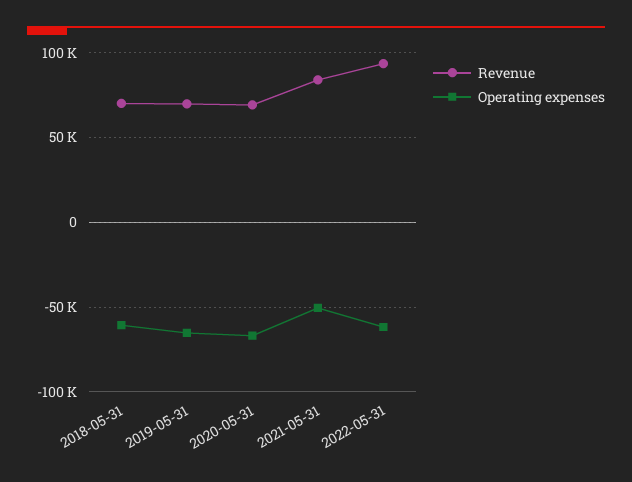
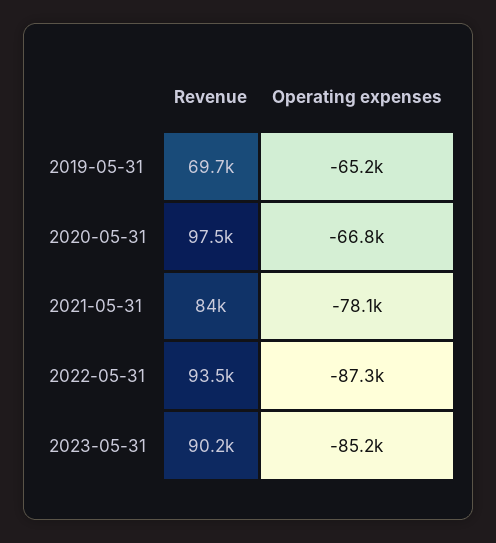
Revenue, 2018-05-31: 70000 -> none
Operating expenses, 2018-05-31: -60000 -> none
Revenue, 2020-05-31: 70000 -> 97500
Operating expenses, 2021-05-31: -50000 -> -78100
Operating expenses, 2022-05-31: -60000 -> -87300
Revenue, 2023-05-31: none -> 90200
Operating expenses, 2023-05-31: none -> -85200

